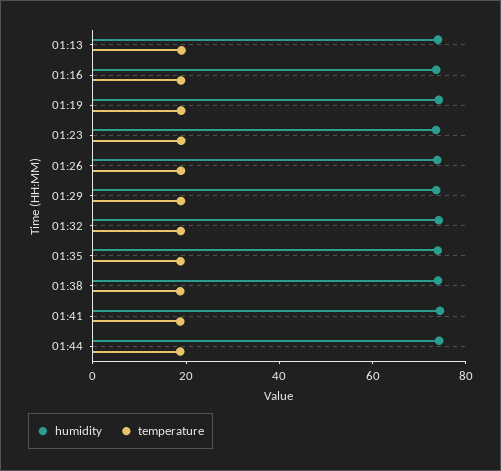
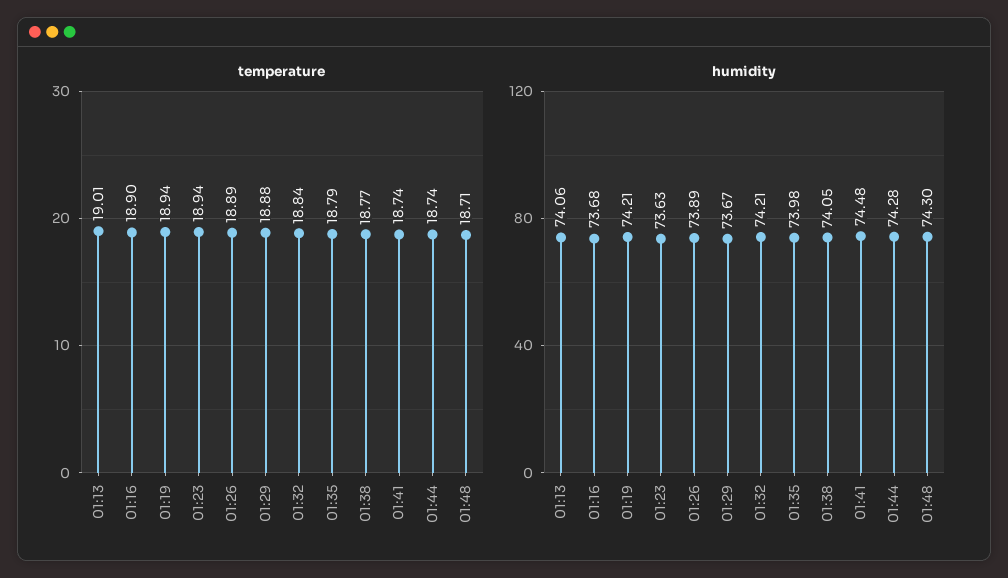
temperature, 01:48: none -> 18.71
humidity, 01:48: none -> 74.3

